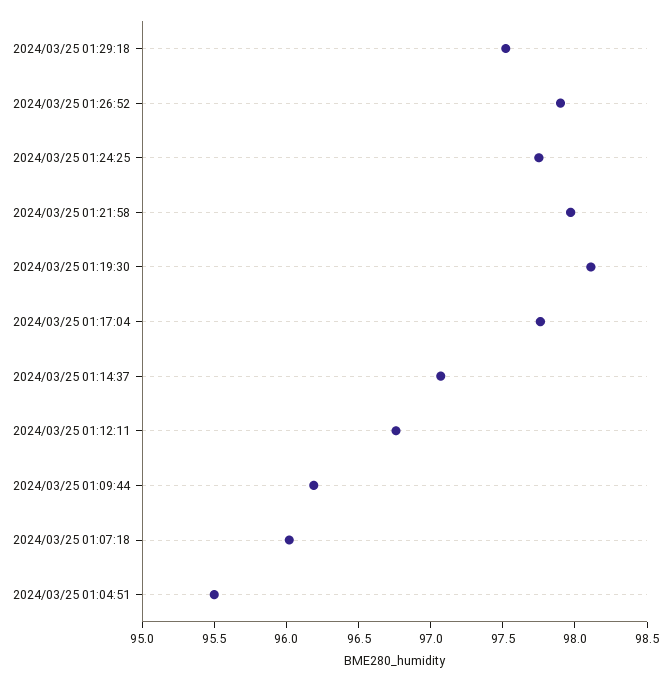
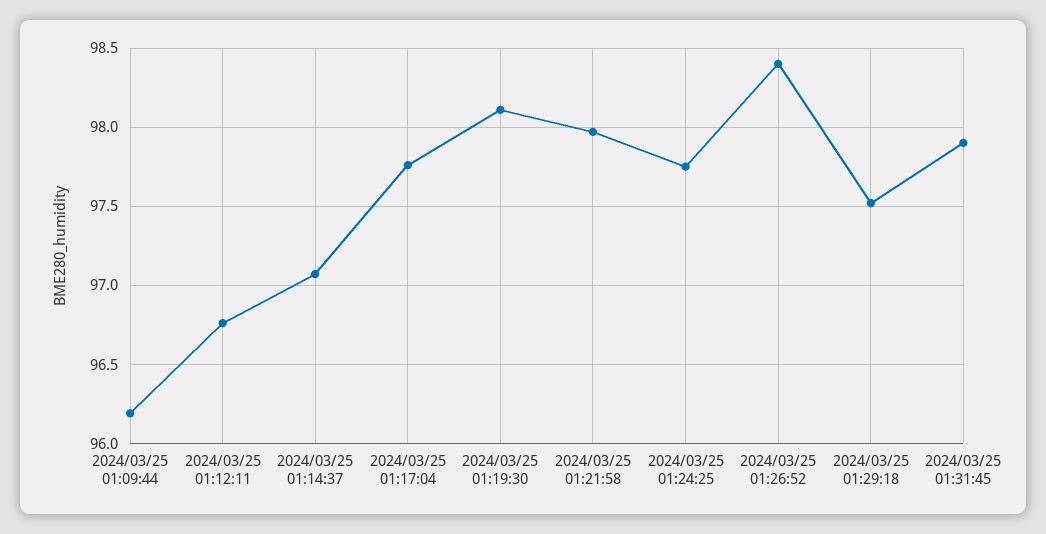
2024/03/25 01:26:52: 97.9 -> 98.4
2024/03/25 01:07:18: 96 -> none
2024/03/25 01:04:51: 95.5 -> none
2024/03/25 01:31:45: none -> 97.9

